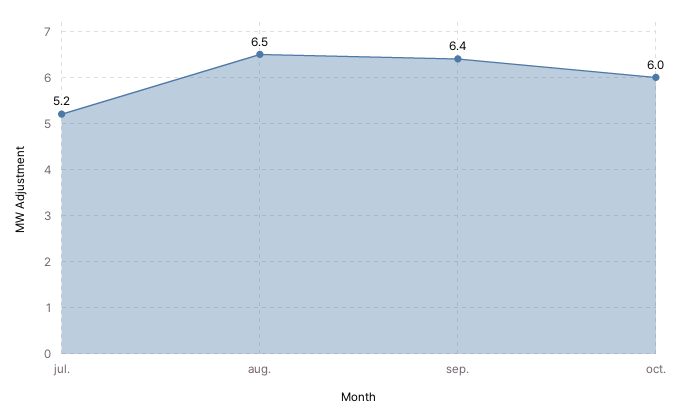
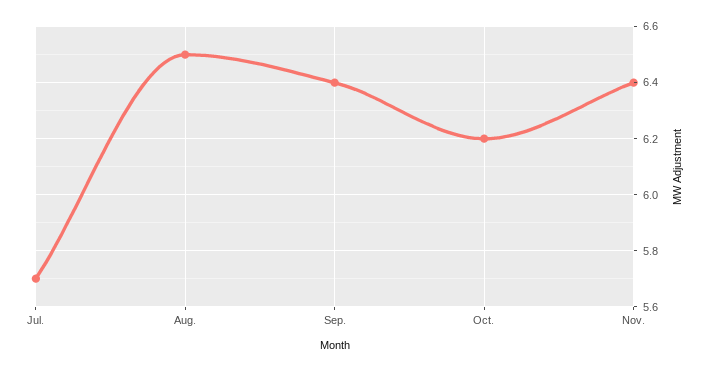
jul.: 5.2 -> 5.7
oct.: 6 -> 6.2
Nov.: none -> 6.4

